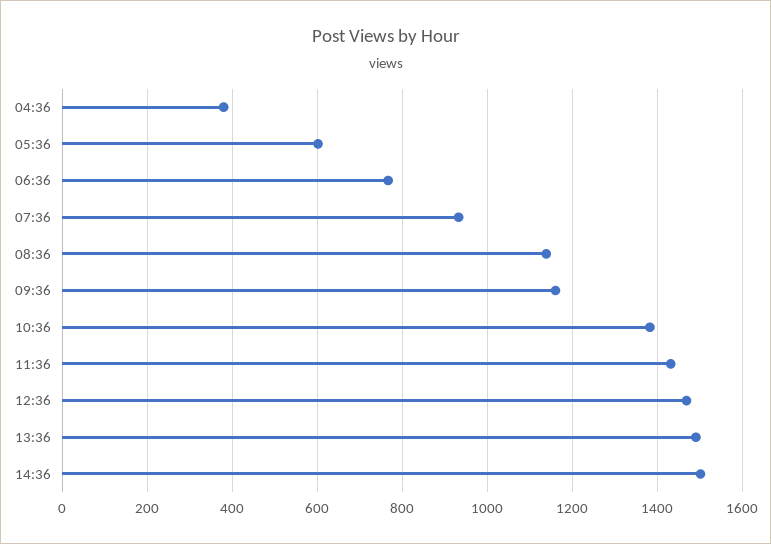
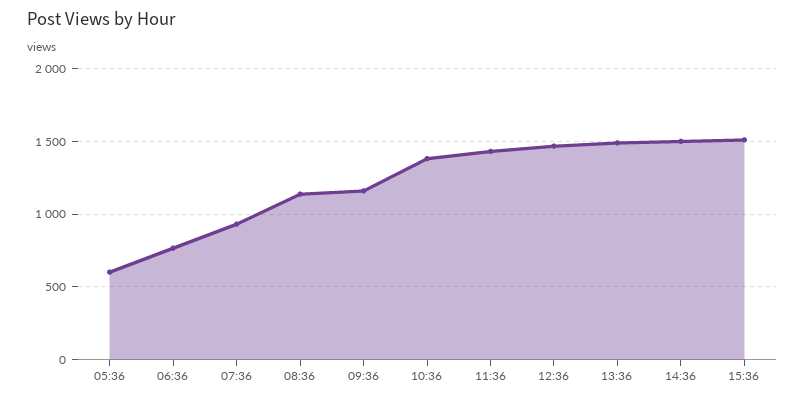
04:36: 380 -> none
15:36: none -> 1500

